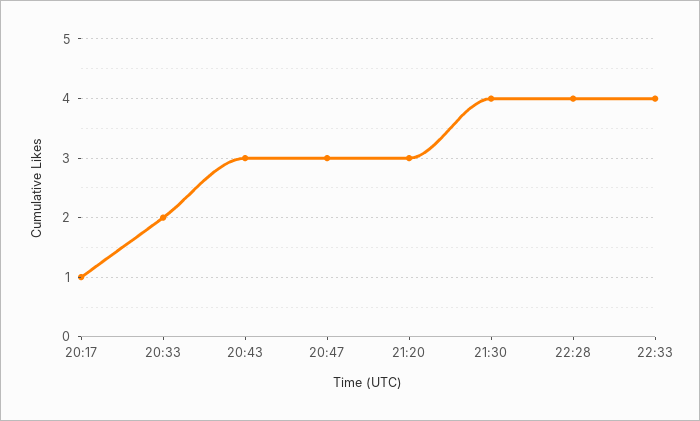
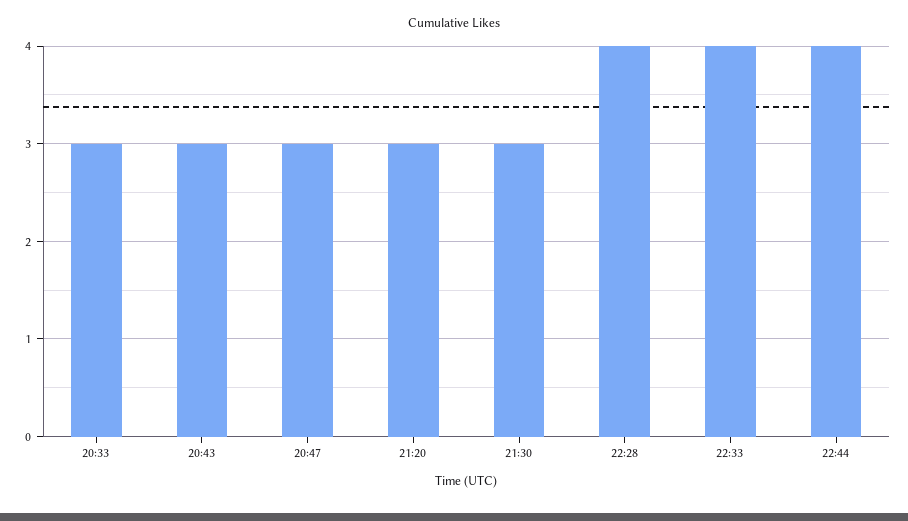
20:17: 1 -> none
20:33: 2 -> 3
21:30: 4 -> 3
22:44: none -> 4

